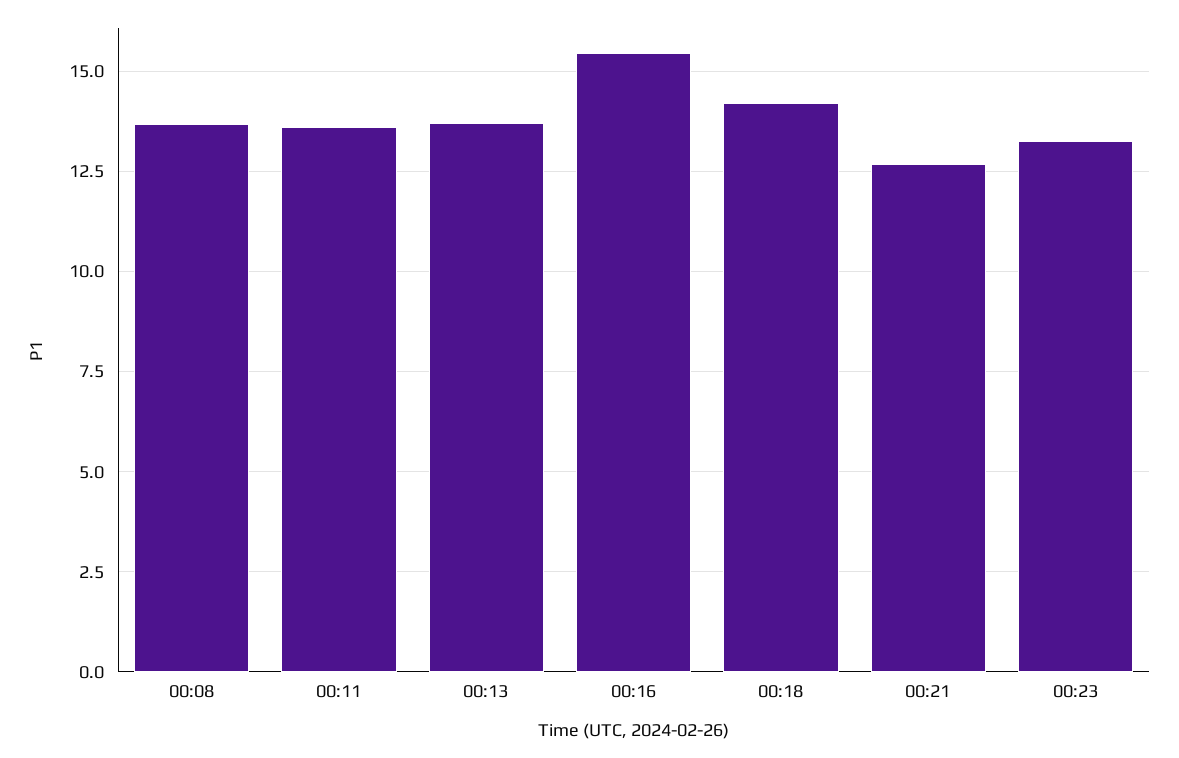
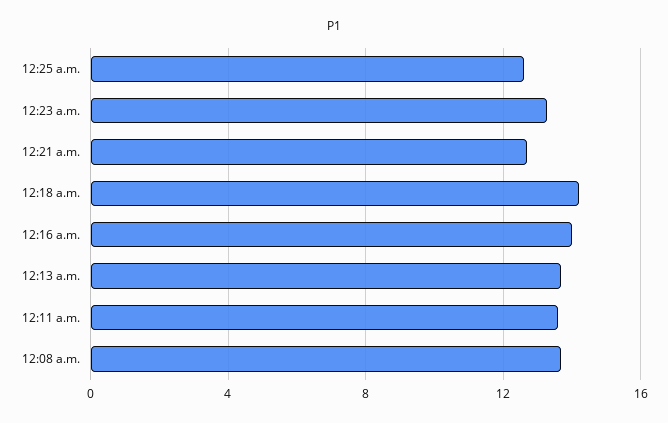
00:16: 15.5 -> 14
12:25 a.m.: none -> 12.5

